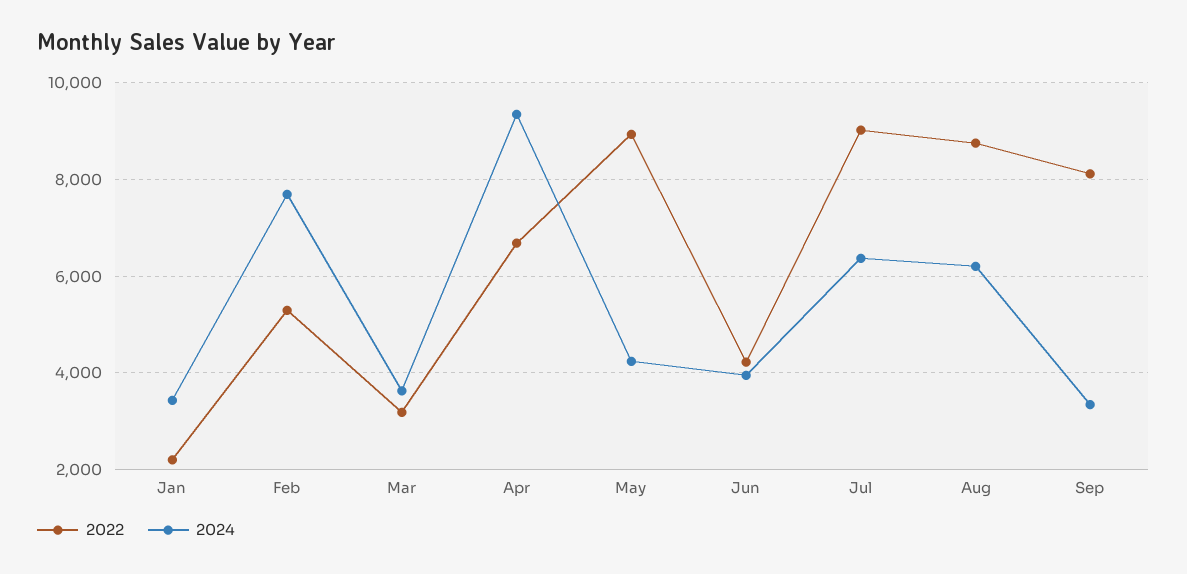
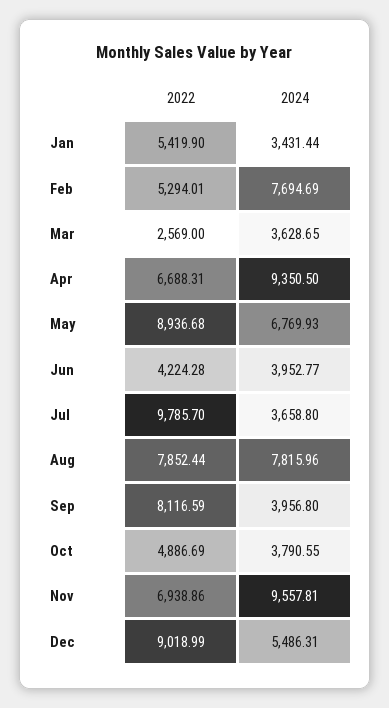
2022, Jan: 2200 -> 5419.9
2022, Mar: 3200 -> 2569
2024, May: 4200 -> 6769.93
2022, Jul: 9000 -> 9785.7
2024, Jul: 6400 -> 3658.8
2022, Aug: 8800 -> 7852.44
2024, Aug: 6200 -> 7815.96
2024, Sep: 3400 -> 3956.8
2022, Oct: none -> 4886.69
2024, Oct: none -> 3790.55
2022, Nov: none -> 6938.86
2024, Nov: none -> 9557.81
2022, Dec: none -> 9018.99
2024, Dec: none -> 5486.31

